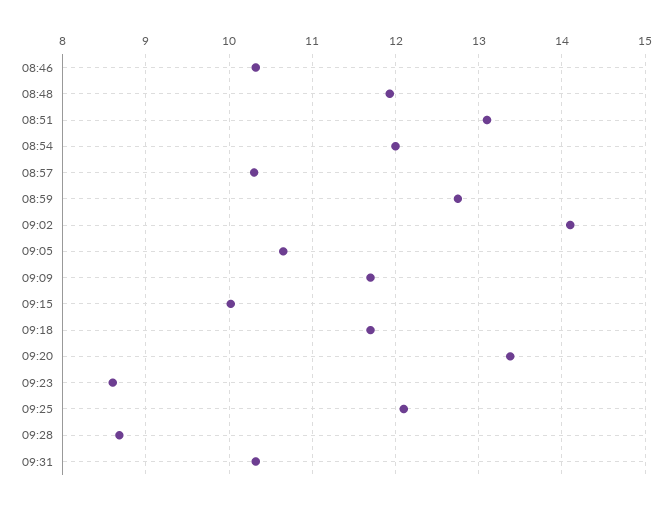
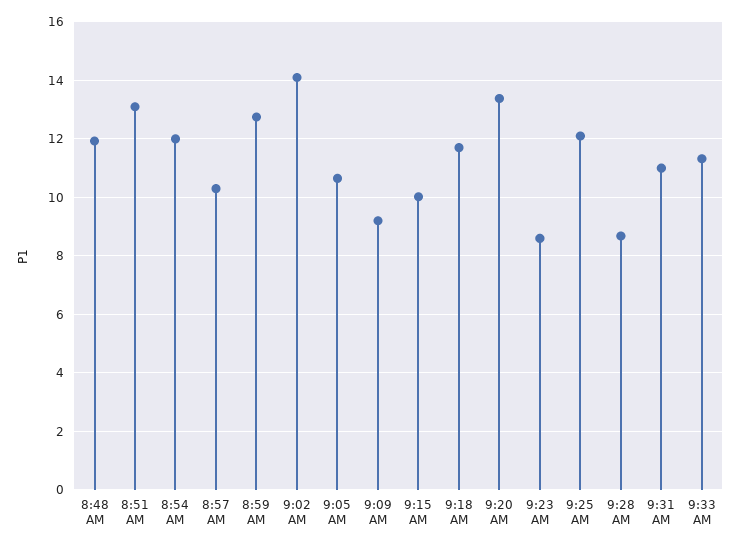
08:46: 10.3 -> none
09:09: 11.7 -> 9.25
09:31: 10.3 -> 11
9:33 AM: none -> 11.25

